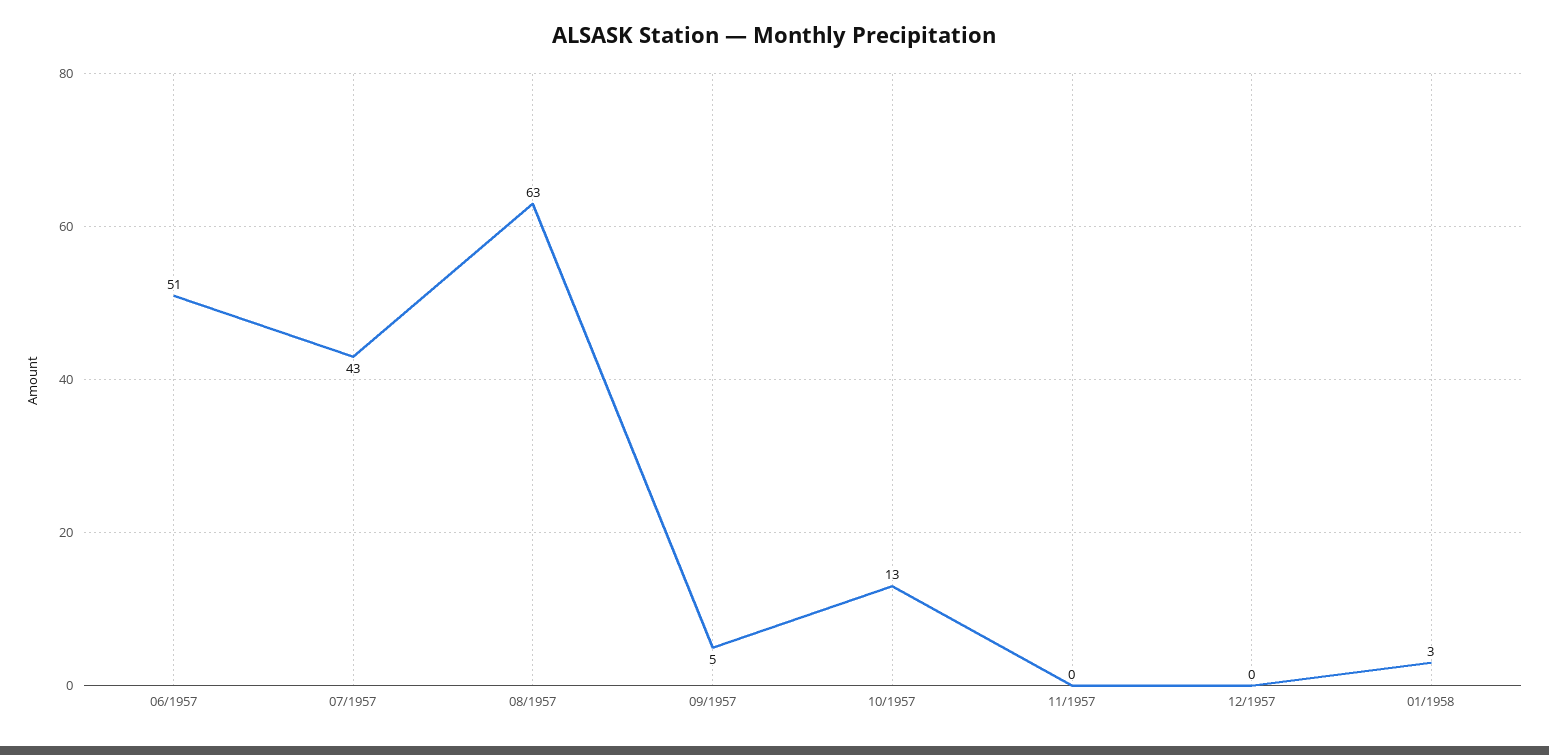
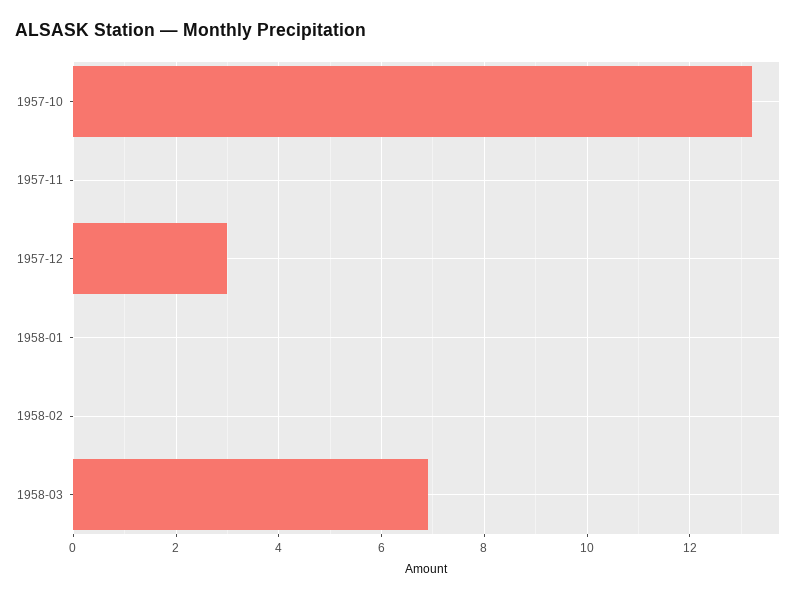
06/1957: 51 -> none
07/1957: 43 -> none
08/1957: 63 -> none
09/1957: 5 -> none
12/1957: 0 -> 3
01/1958: 3 -> 0
1958-02: none -> 0
1958-03: none -> 7

